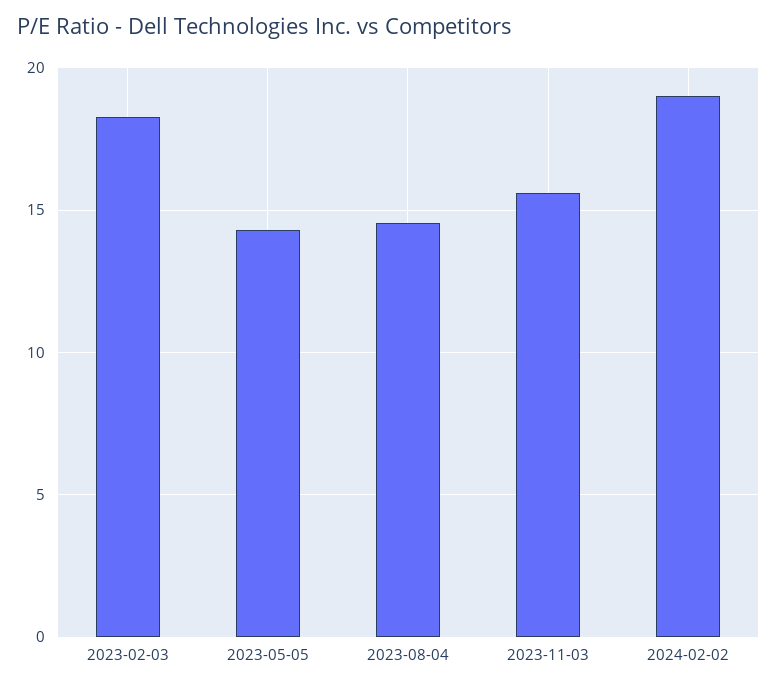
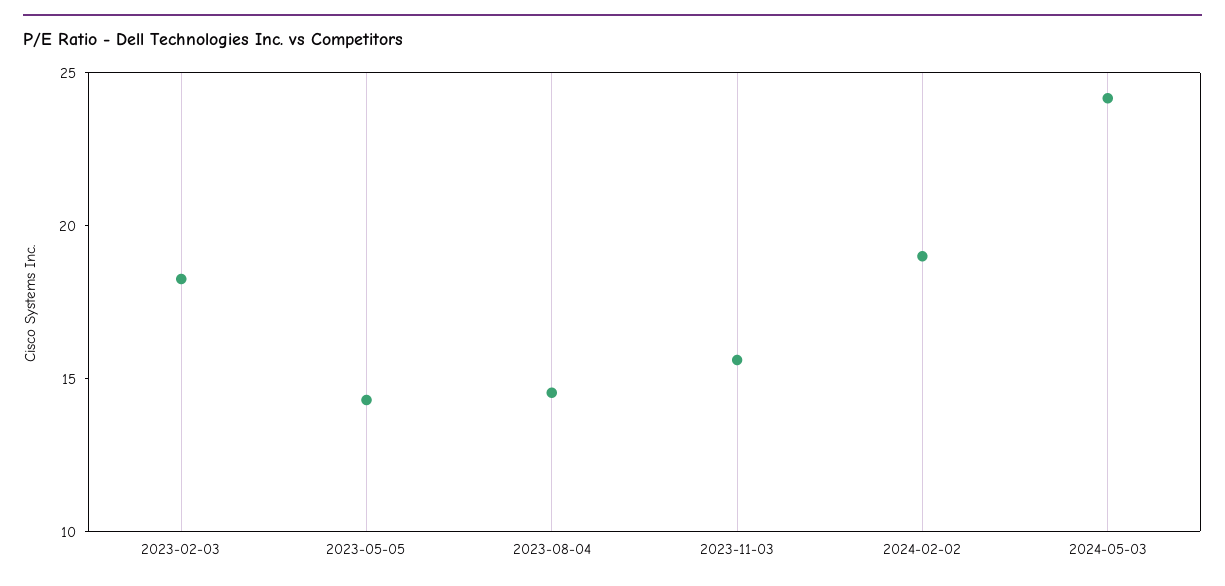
2024-05-03: none -> 24

